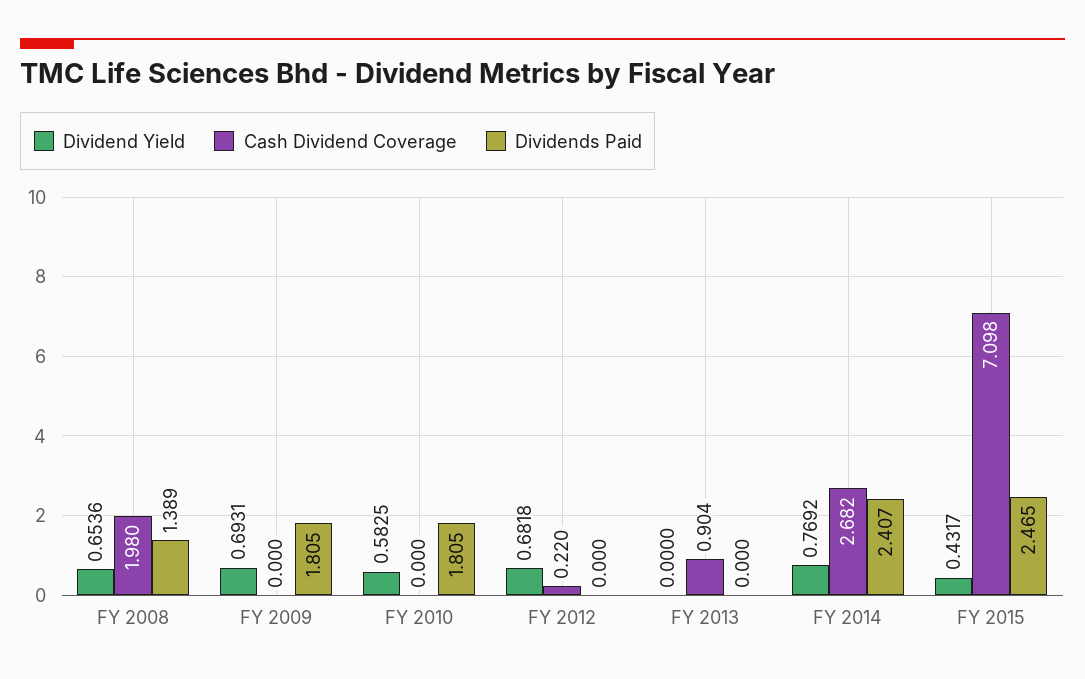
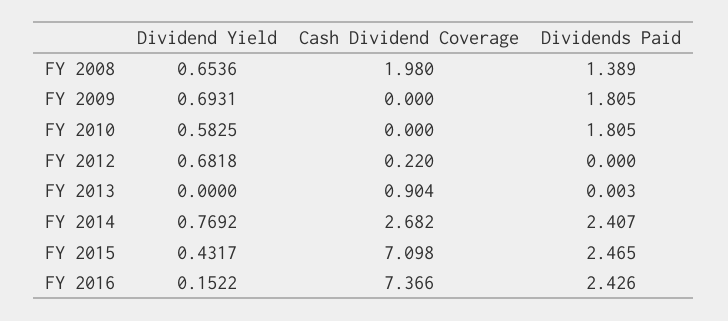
Dividends Paid, FY 2013: 0 -> 0.003
Dividend Yield, FY 2016: none -> 0.1522
Cash Dividend Coverage, FY 2016: none -> 7.366
Dividends Paid, FY 2016: none -> 2.426

